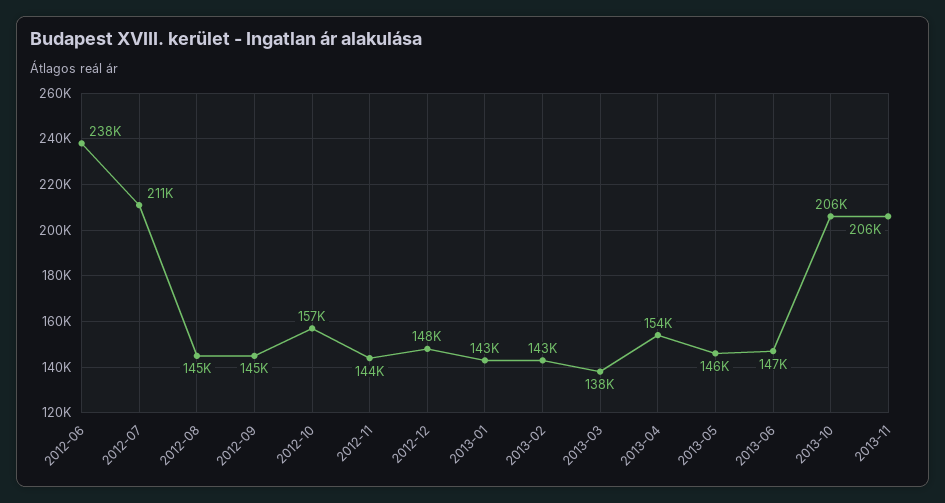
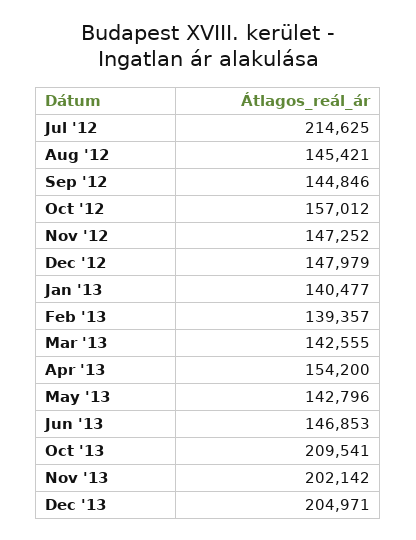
2012-06: 238000 -> none
2012-07: 211000 -> 214625
2012-11: 144000 -> 147252
2013-01: 143000 -> 140477
2013-02: 143000 -> 139357
2013-03: 138000 -> 142555
2013-05: 146000 -> 142796
2013-10: 206000 -> 209541
2013-11: 206000 -> 202142
Dec '13: none -> 204971

